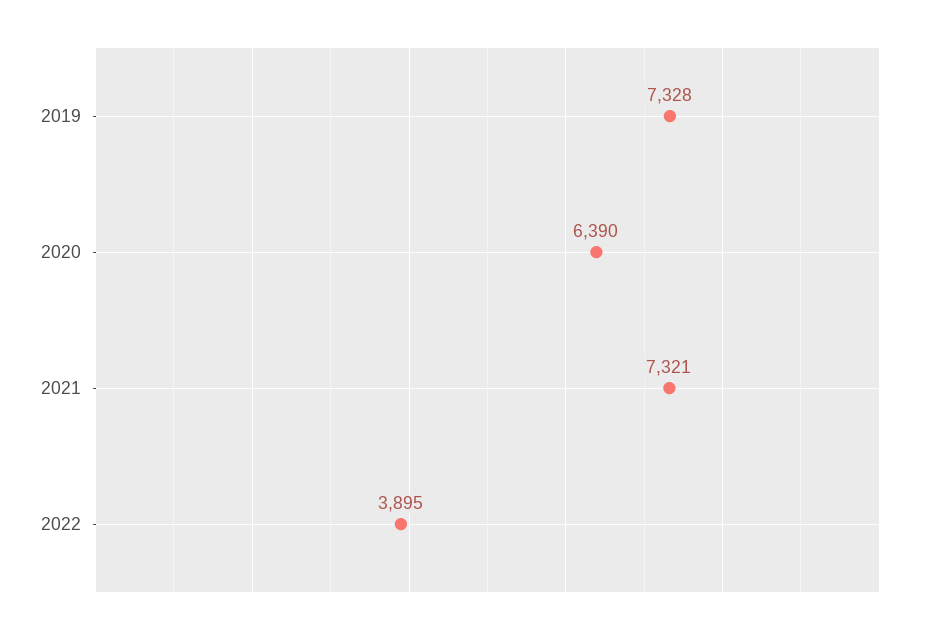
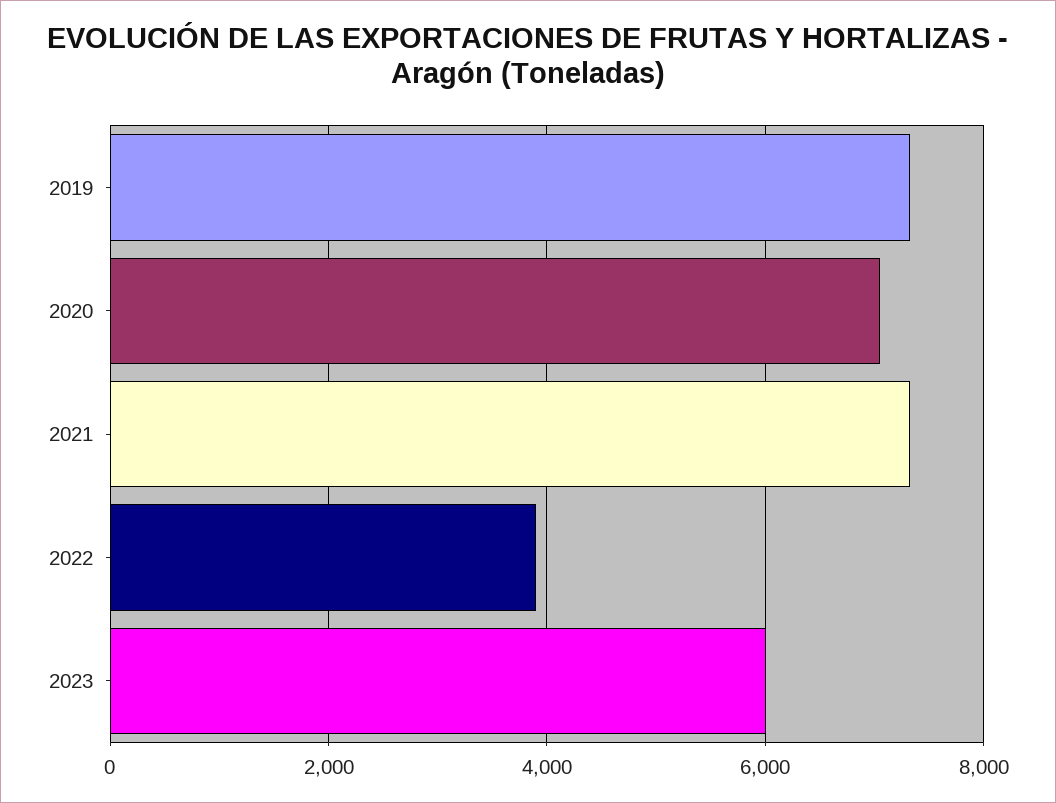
2020: 6390 -> 7000
2023: none -> 6000

